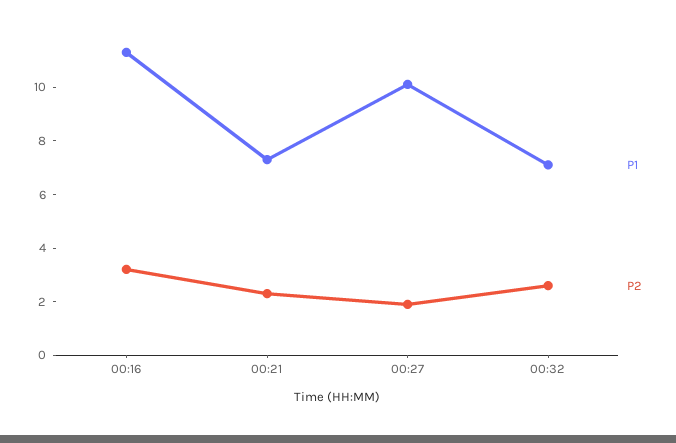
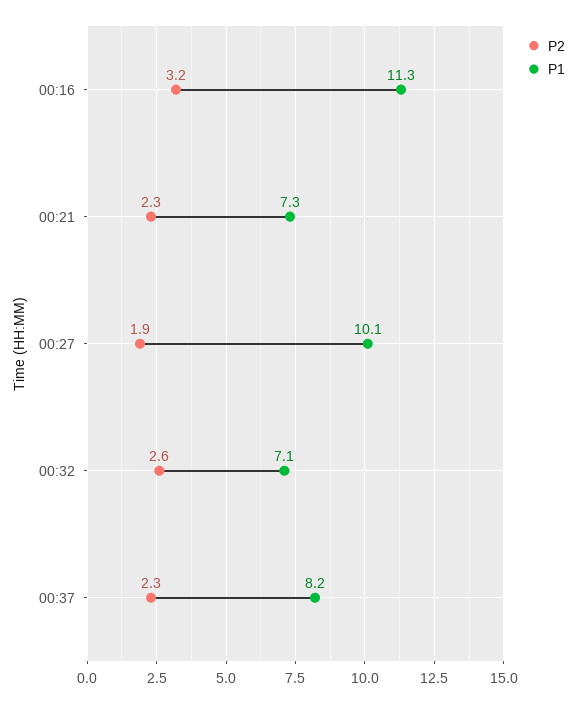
P2, 00:37: none -> 2.3
P1, 00:37: none -> 8.2

